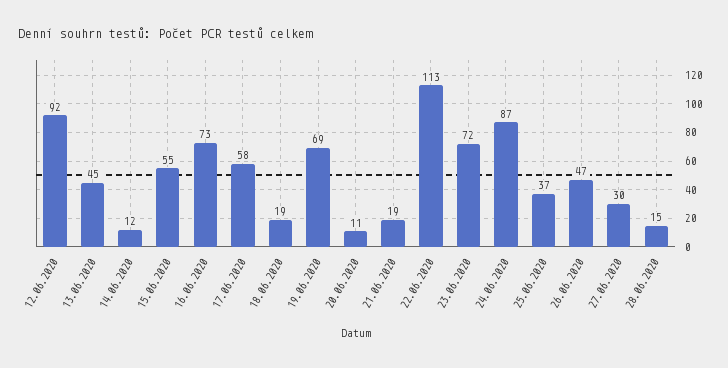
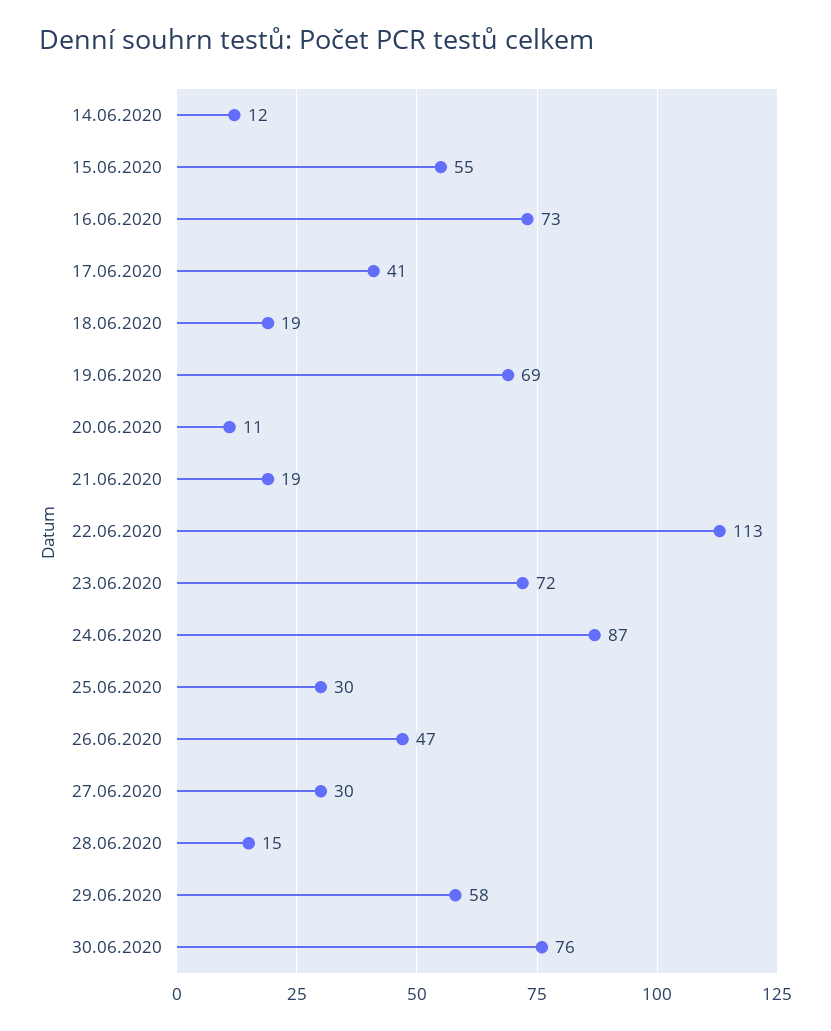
12.06.2020: 92 -> none
13.06.2020: 45 -> none
17.06.2020: 58 -> 41
25.06.2020: 37 -> 30
29.06.2020: none -> 58
30.06.2020: none -> 76

